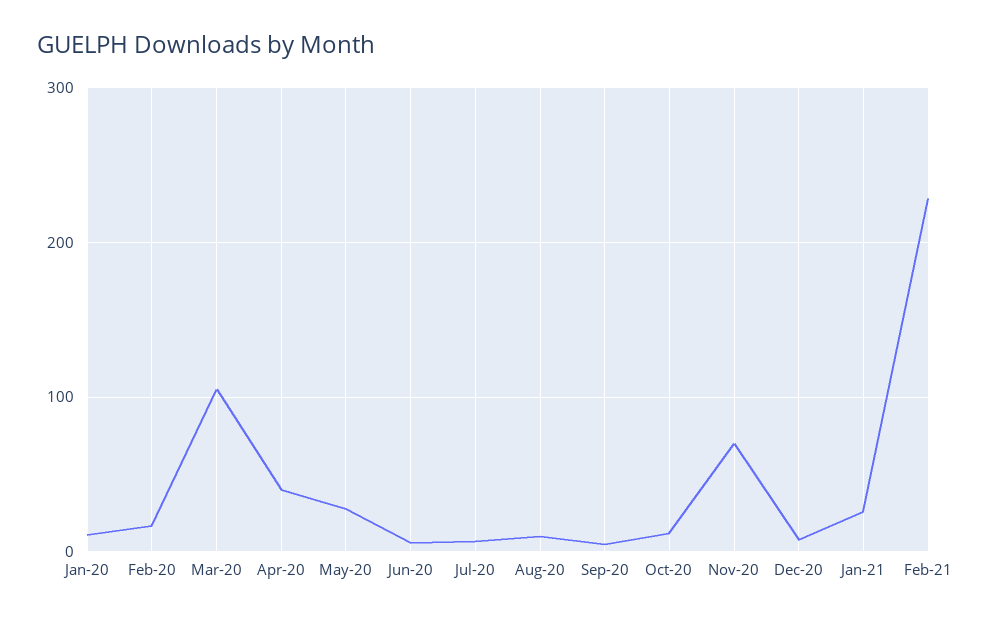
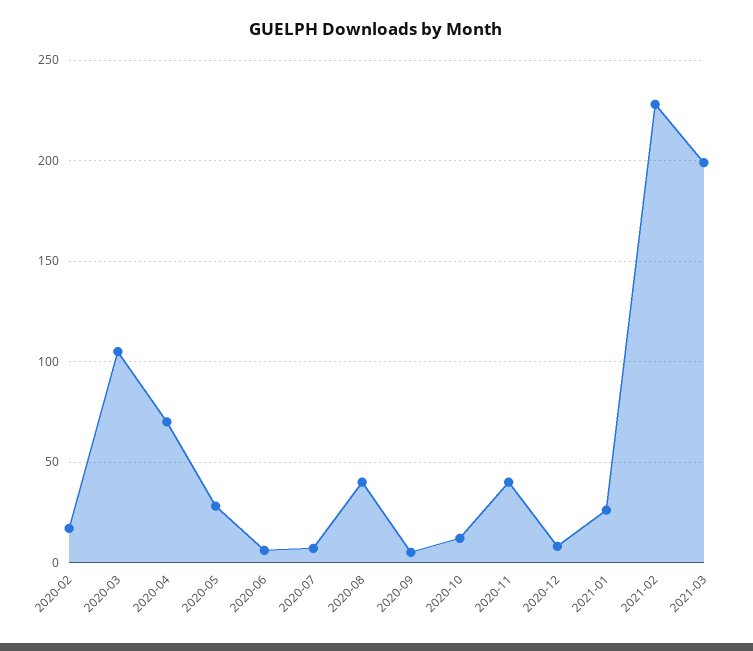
Jan-20: 10 -> none
Apr-20: 40 -> 70
Aug-20: 10 -> 40
Nov-20: 70 -> 40
2021-03: none -> 200

